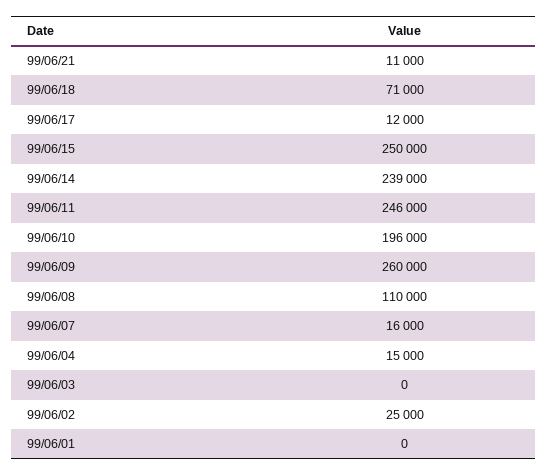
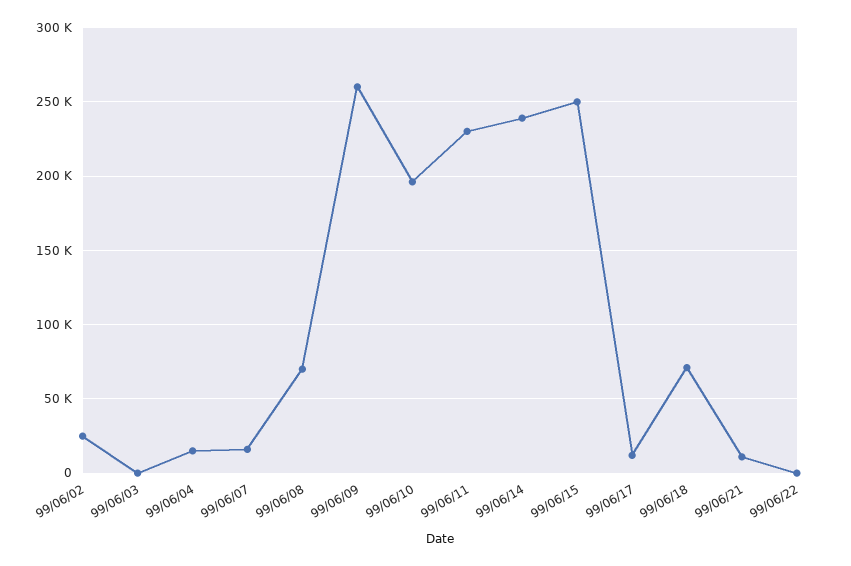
99/06/11: 246000 -> 230000
99/06/08: 110000 -> 70000
99/06/01: 0 -> none
99/06/22: none -> 0

